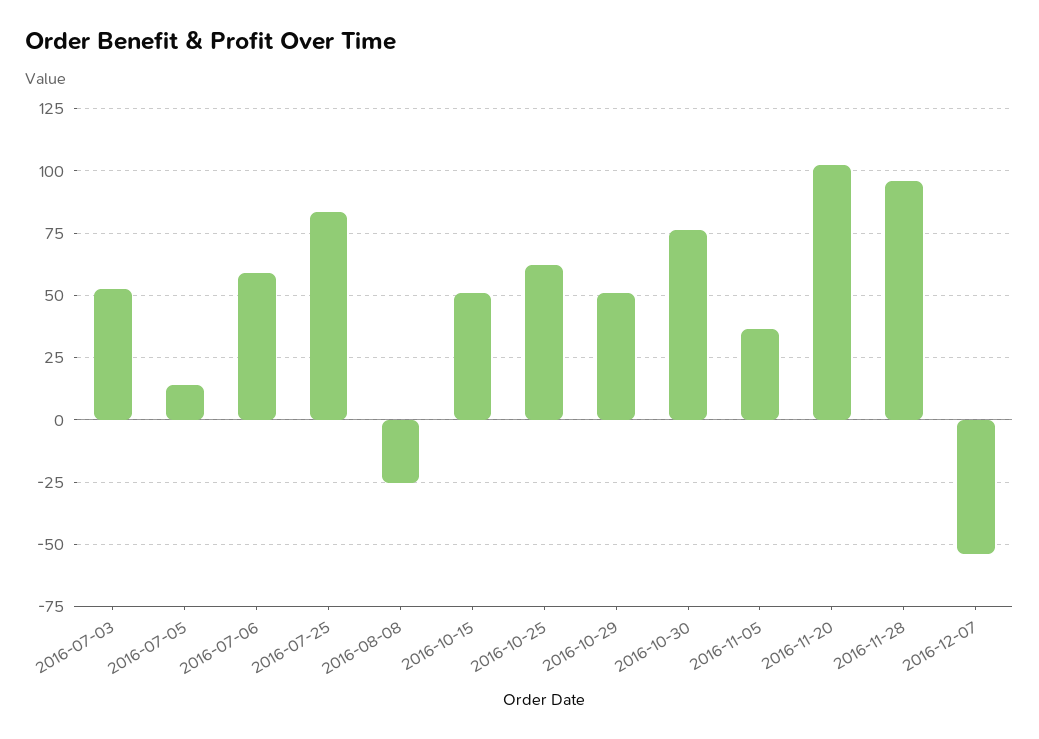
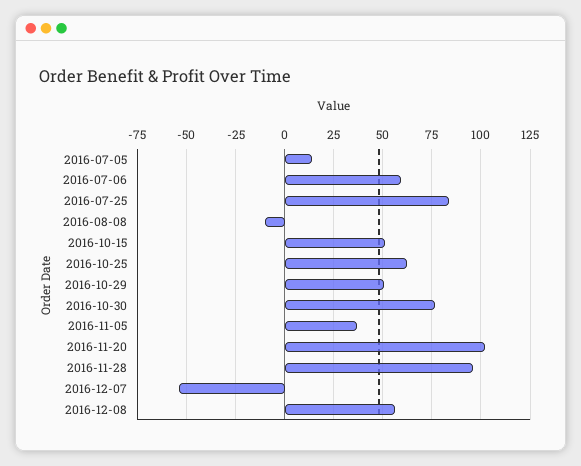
2016-07-03: 52.5 -> none
2016-08-08: -25 -> -10
2016-12-08: none -> 55

